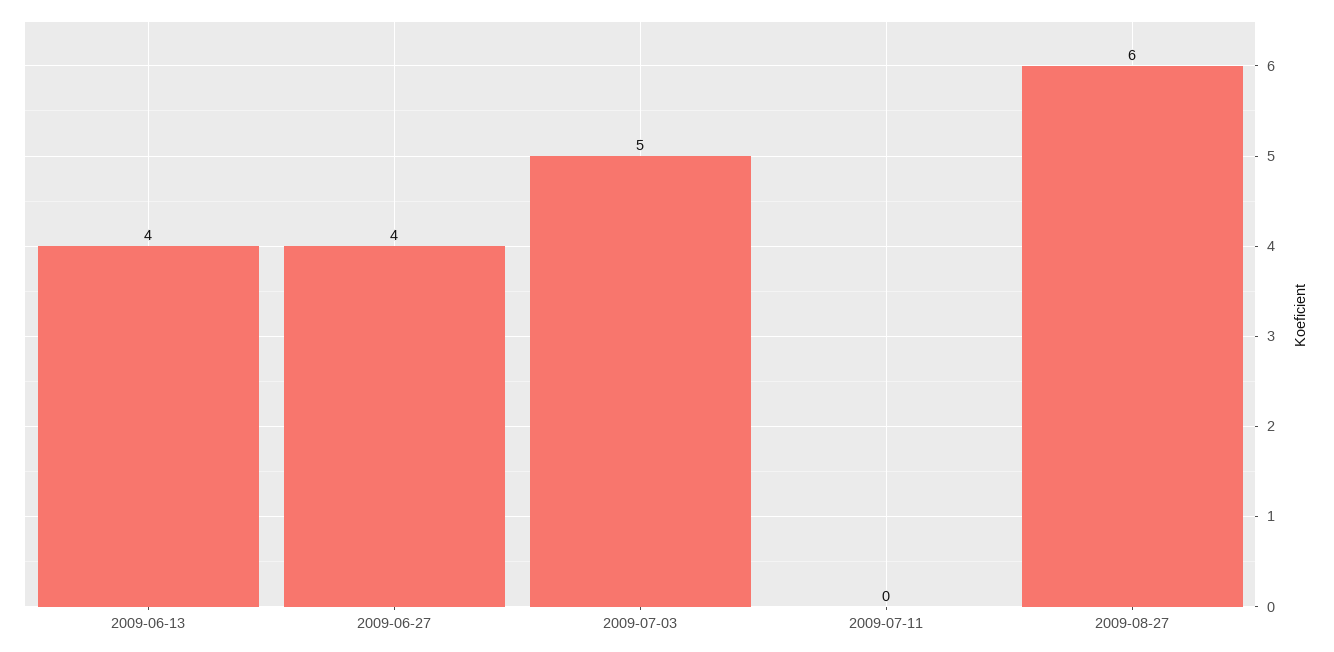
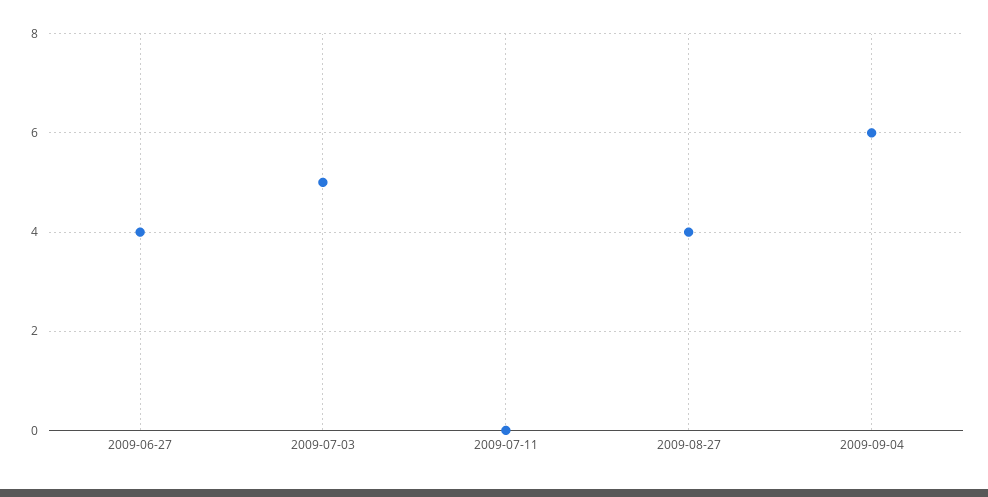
2009-06-13: 4 -> none
2009-08-27: 6 -> 4
2009-09-04: none -> 6

